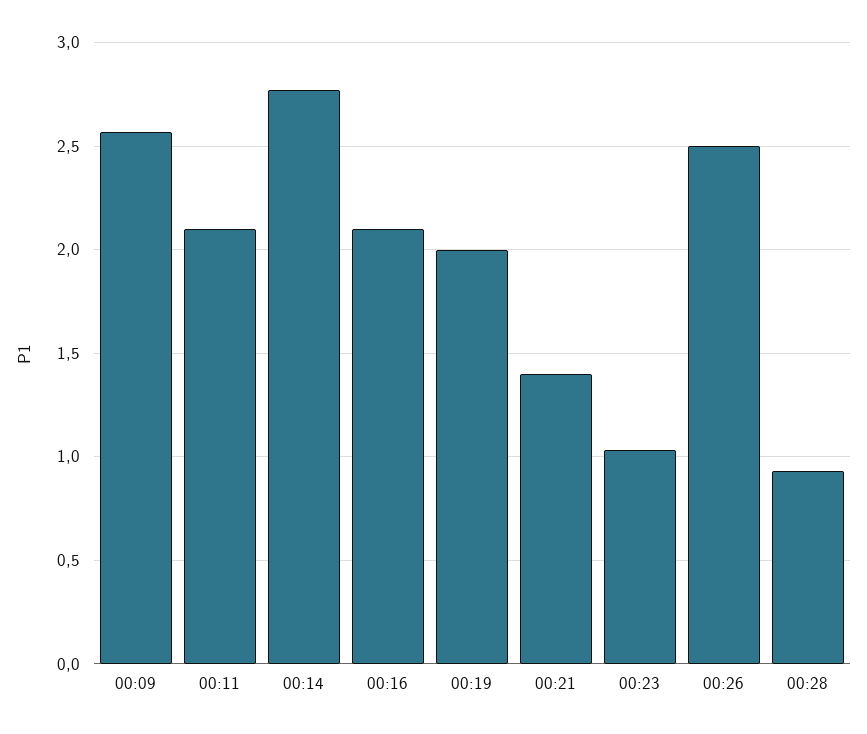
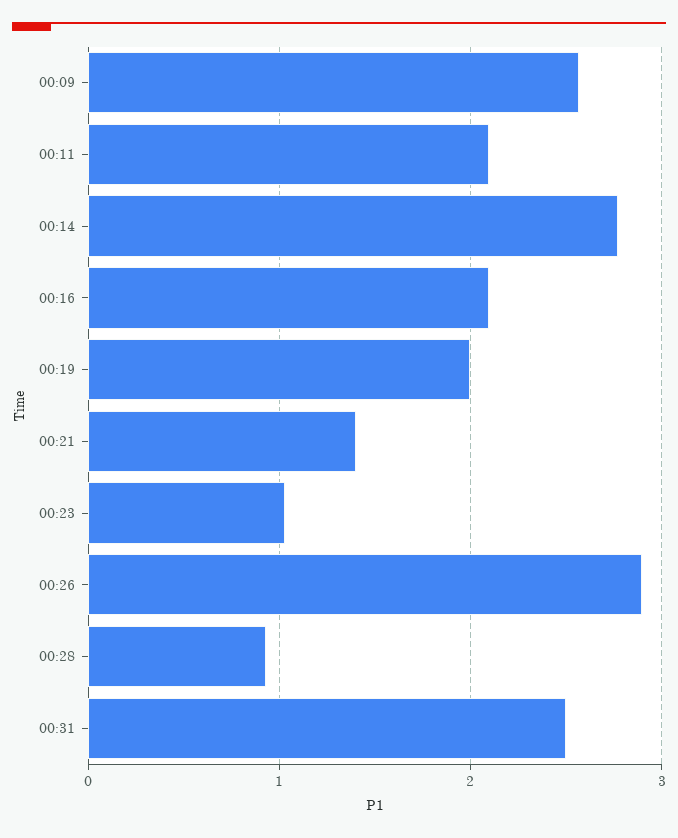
00:26: 2.5 -> 2.9
00:31: none -> 2.5

